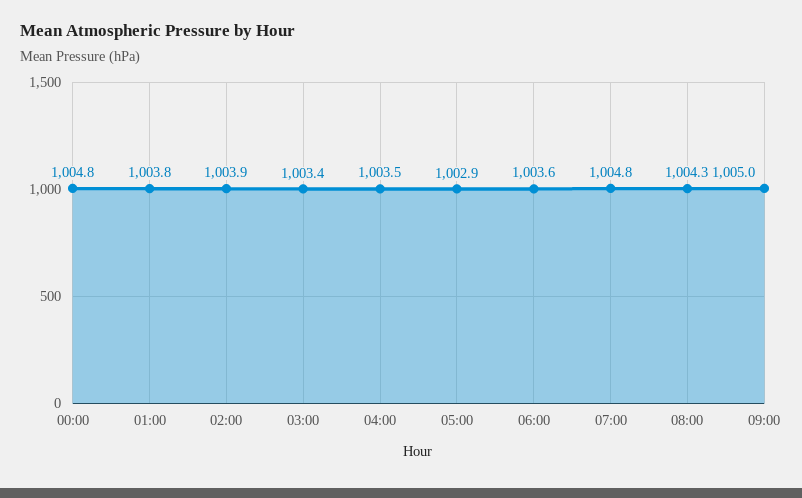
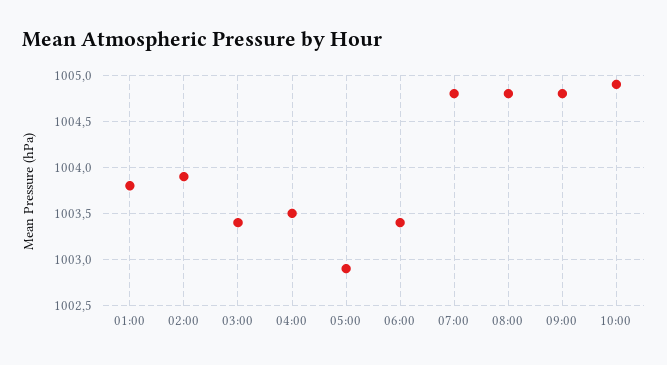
00:00: 1004.8 -> none
06:00: 1003.6 -> 1003.4
08:00: 1004.3 -> 1004.8
09:00: 1005 -> 1004.8
10:00: none -> 1004.9

